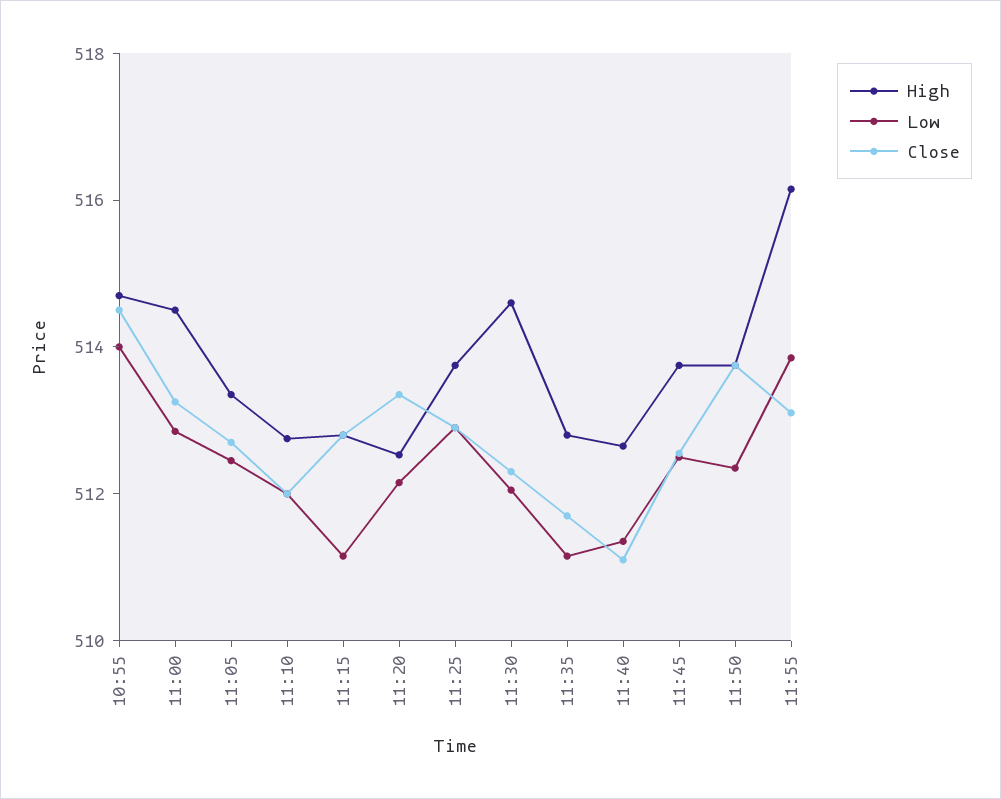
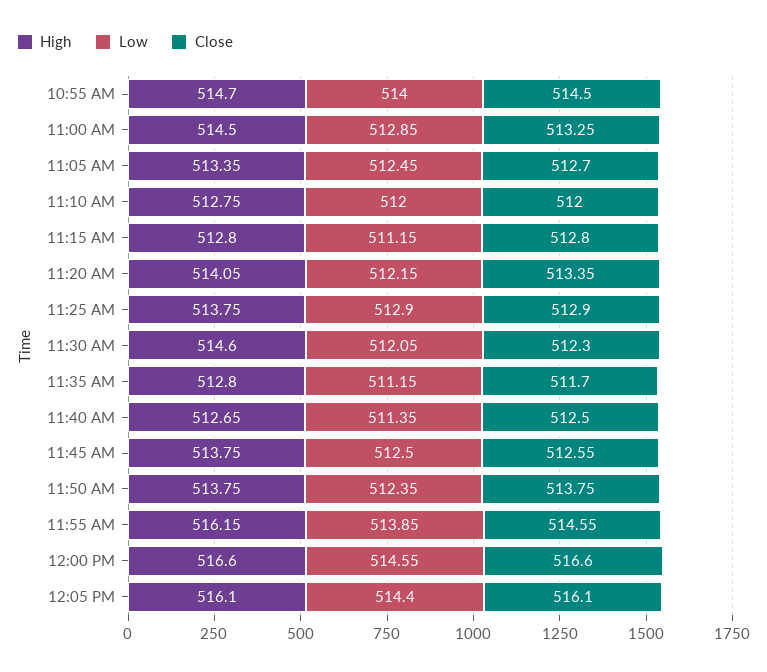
High, 11:20: 512.5 -> 514.05
Close, 11:40: 511 -> 512.5
Close, 11:55: 513 -> 514.55
High, 12:00 PM: none -> 516.6
Low, 12:00 PM: none -> 514.55
Close, 12:00 PM: none -> 516.6
High, 12:05 PM: none -> 516.1
Low, 12:05 PM: none -> 514.4
Close, 12:05 PM: none -> 516.1

